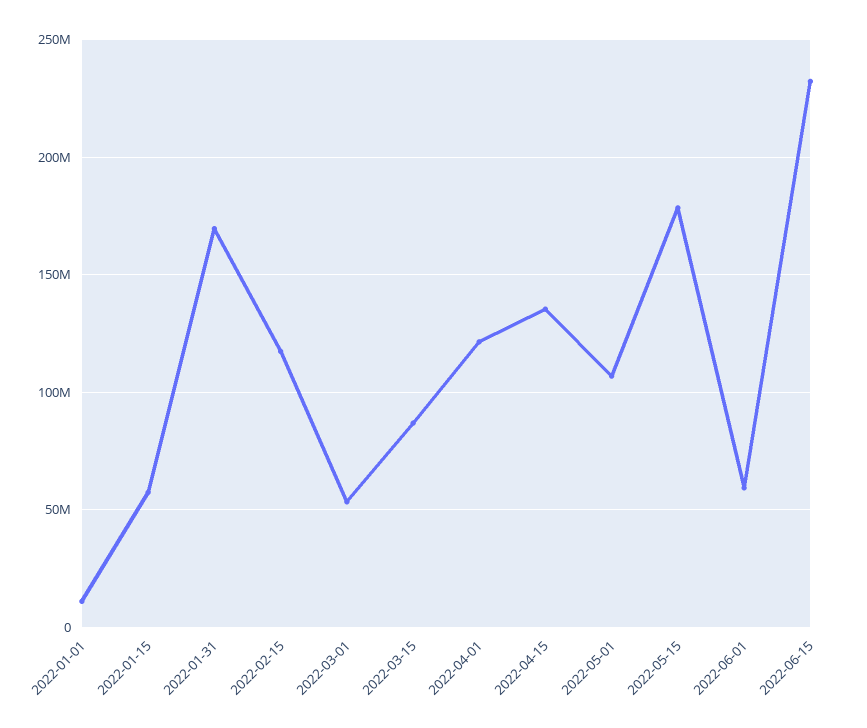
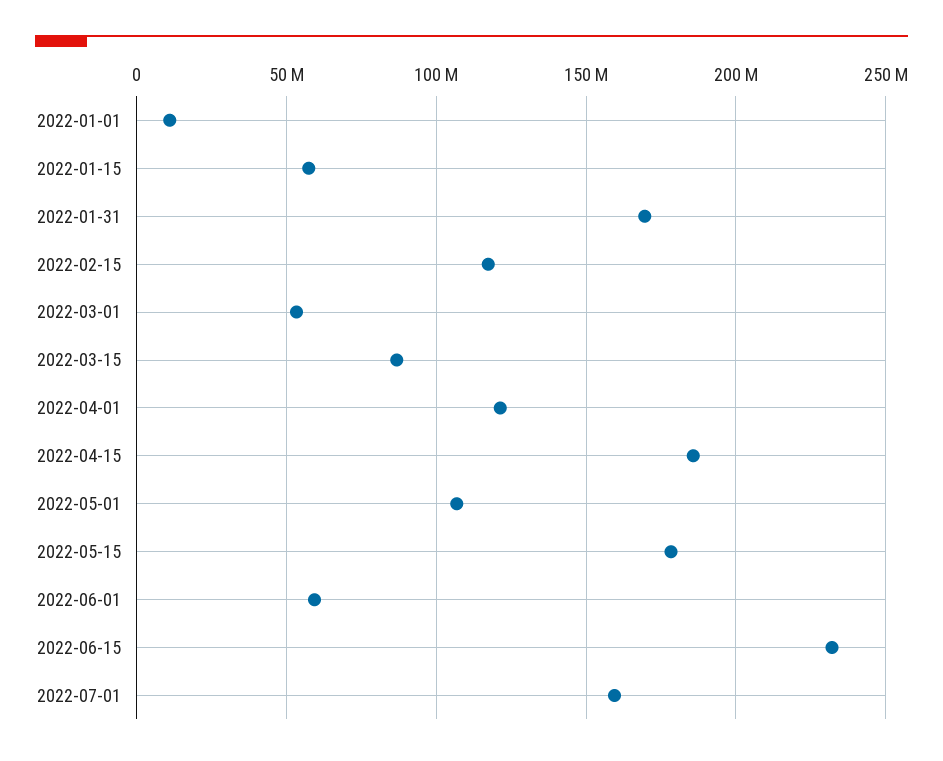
2022-04-15: 135000000 -> 185000000
2022-07-01: none -> 160000000

